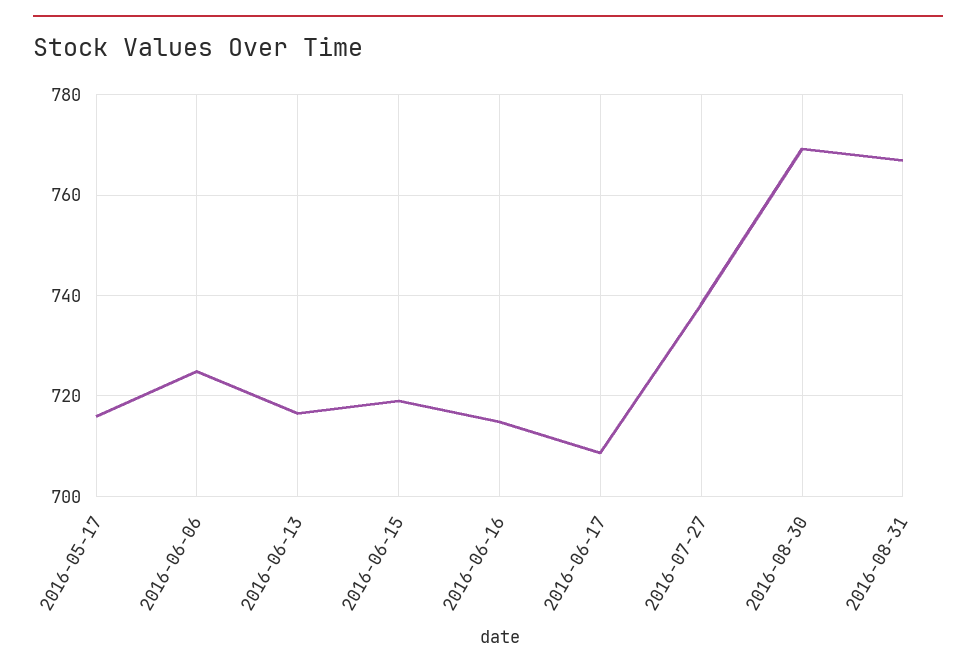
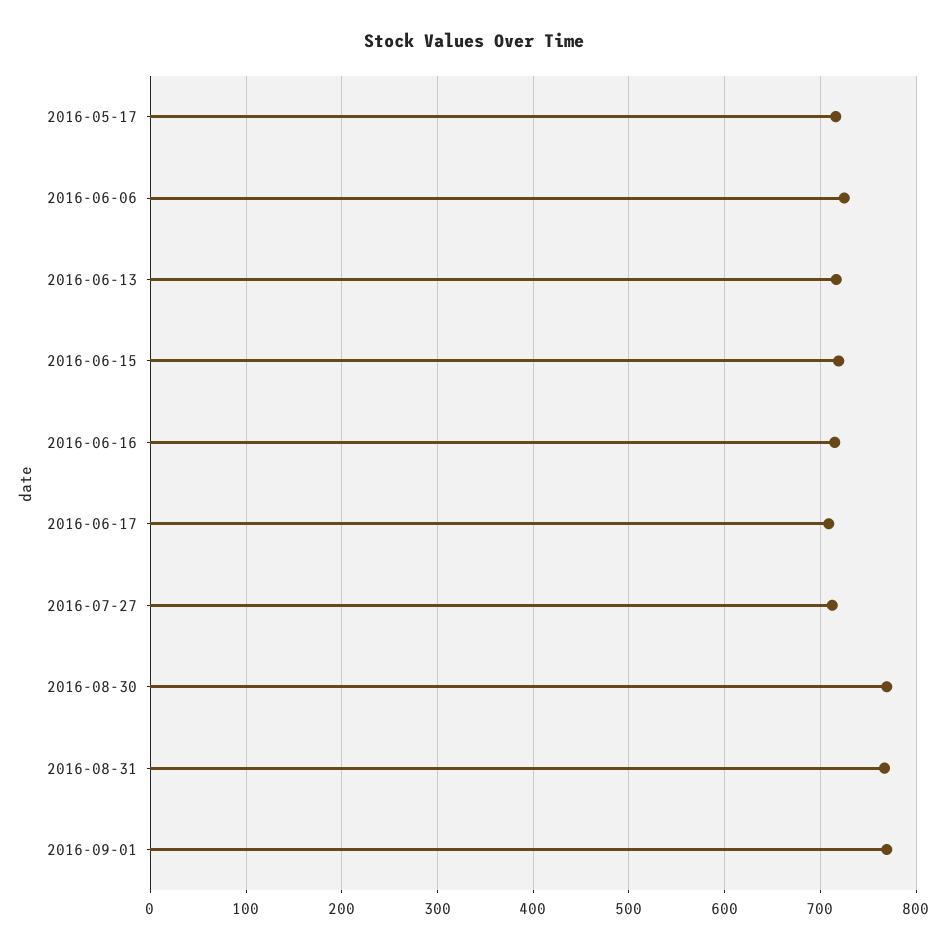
2016-07-27: 738 -> 710
2016-09-01: none -> 770

